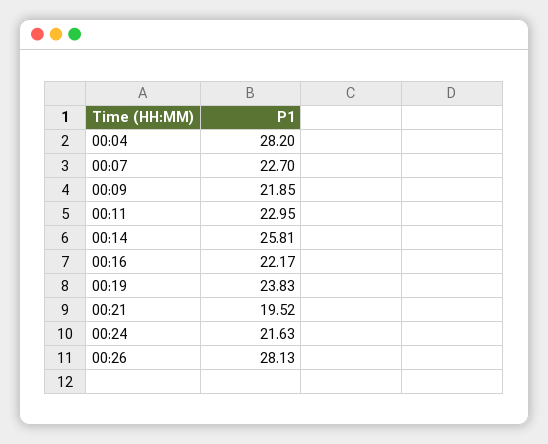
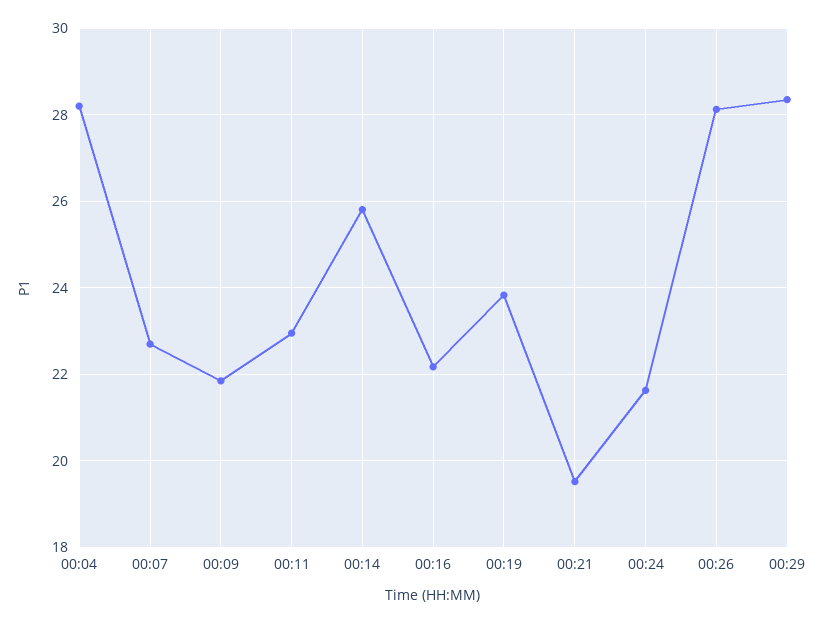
00:29: none -> 28.4

